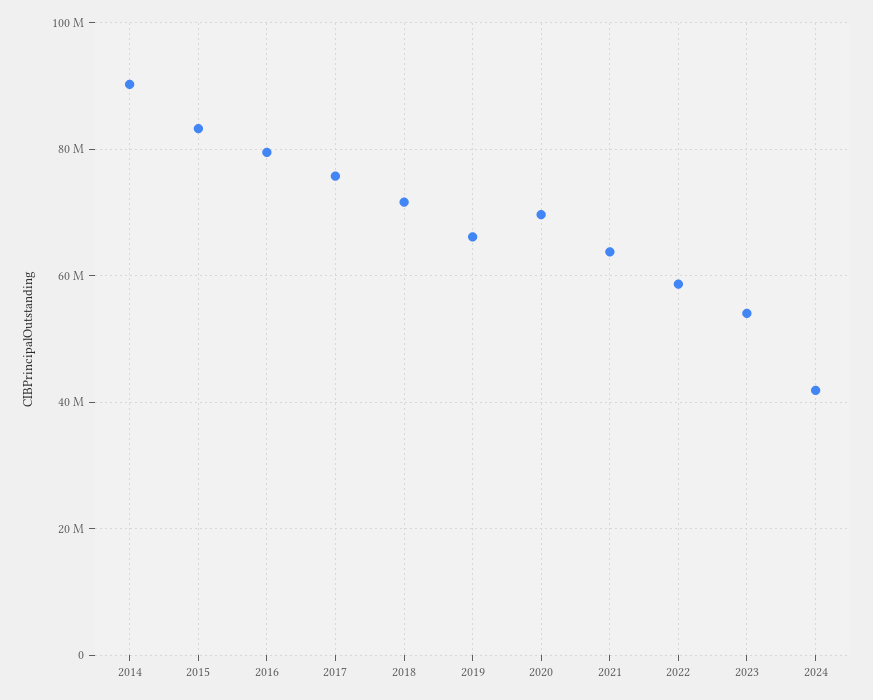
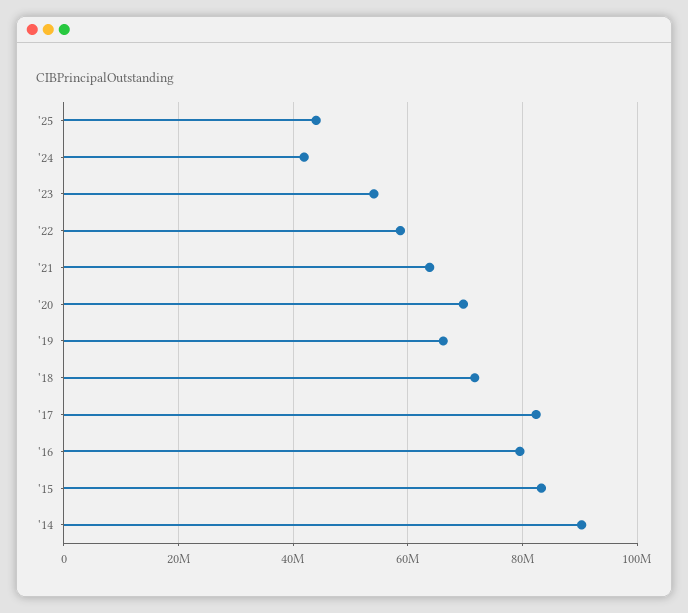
2017: 76000000 -> 82000000
'25: none -> 44000000

